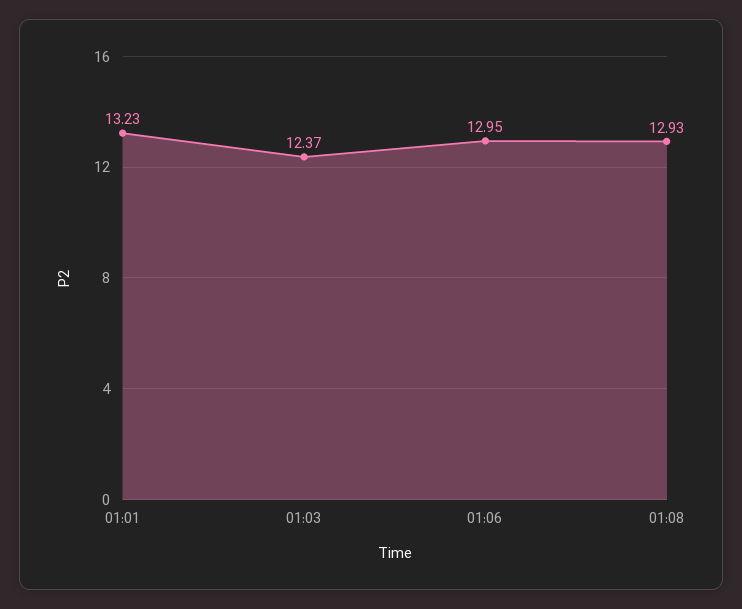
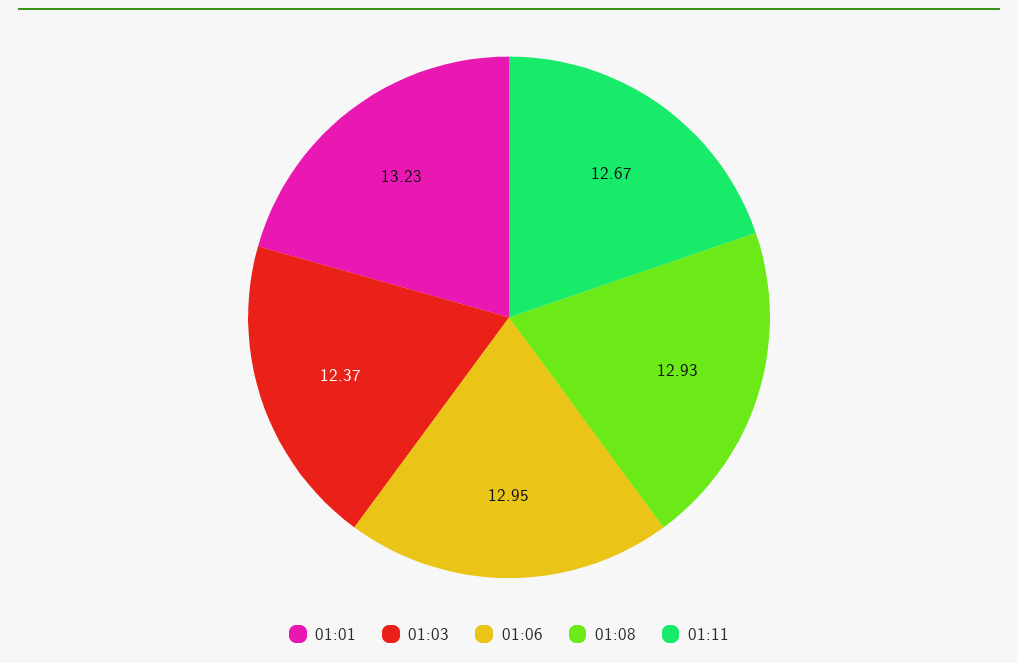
01:11: none -> 12.67

